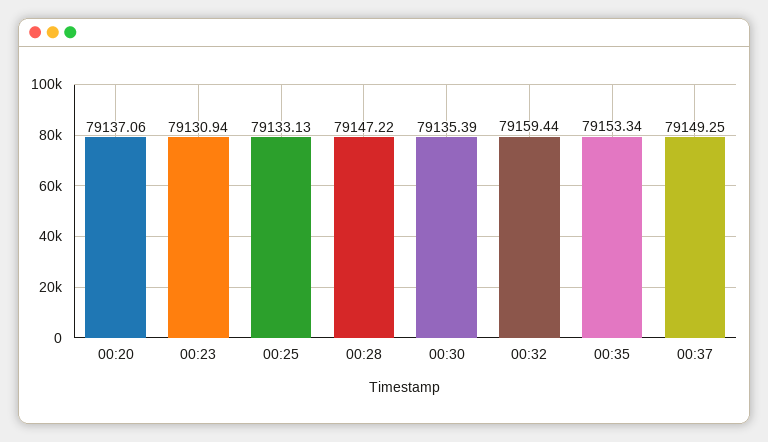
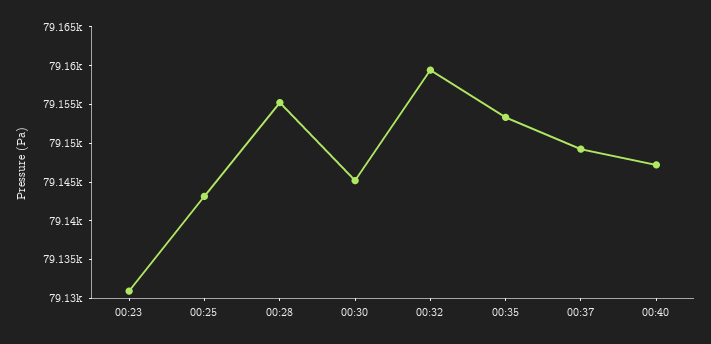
00:20: 79137.06 -> none
00:25: 79133.13 -> 79142.5
00:28: 79147.22 -> 79155
00:30: 79135.39 -> 79145
00:40: none -> 79147.5

